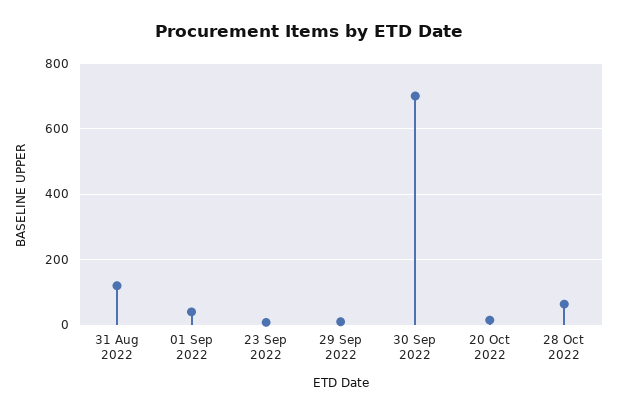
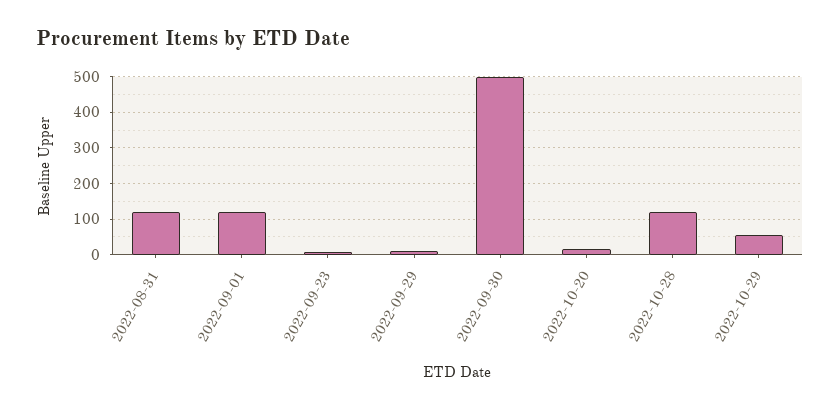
01 Sep 2022: 40 -> 120
30 Sep 2022: 700 -> 500
28 Oct 2022: 60 -> 120
2022-10-29: none -> 60

